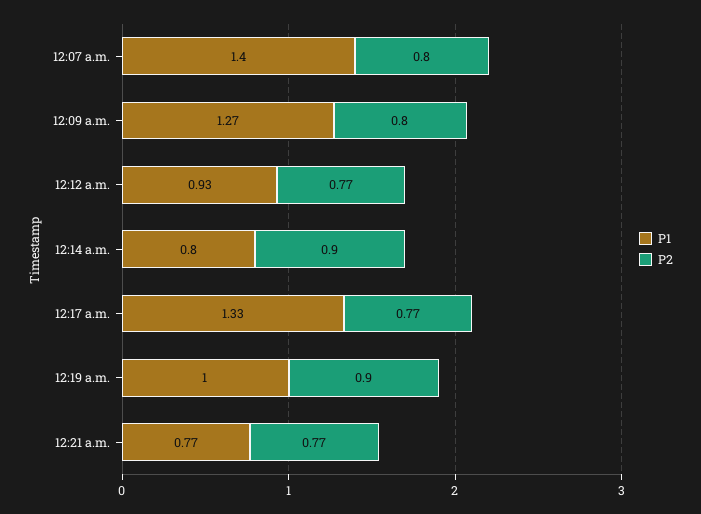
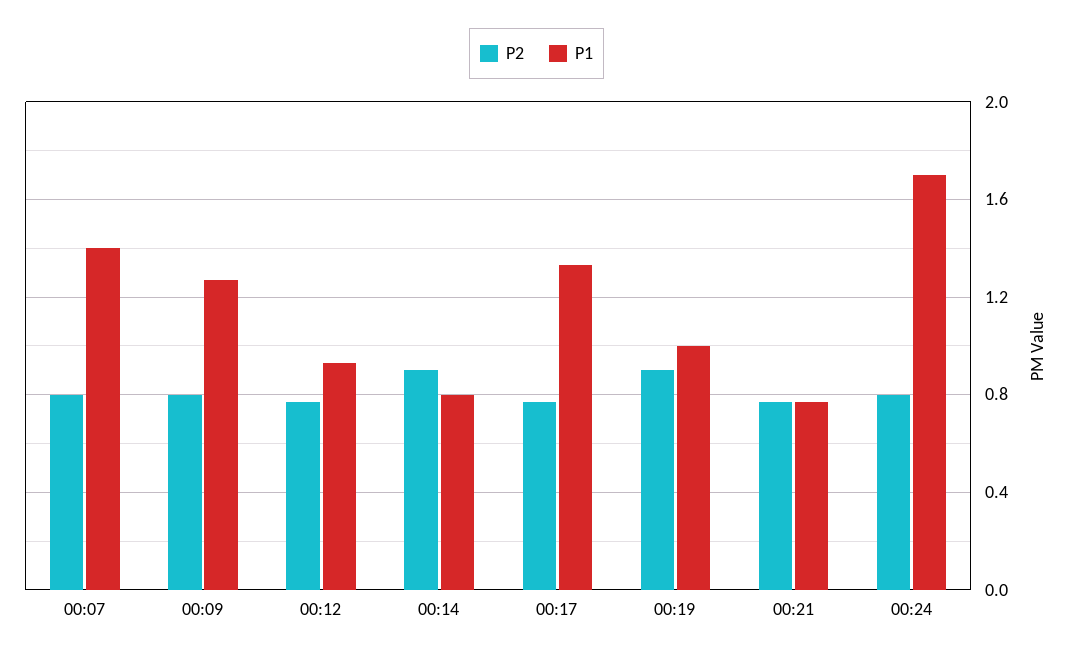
P2, 00:24: none -> 0.8
P1, 00:24: none -> 1.7

